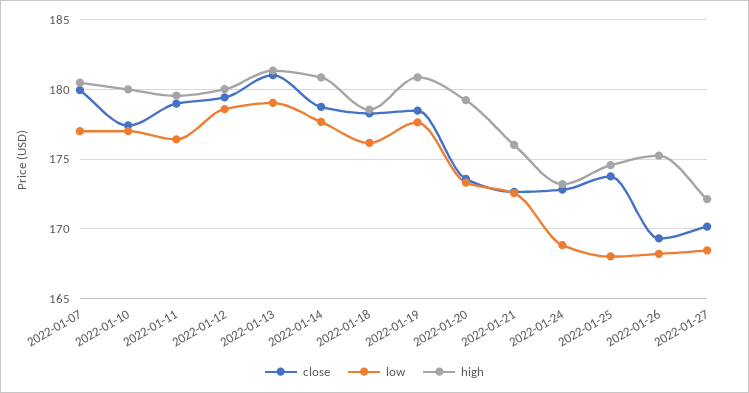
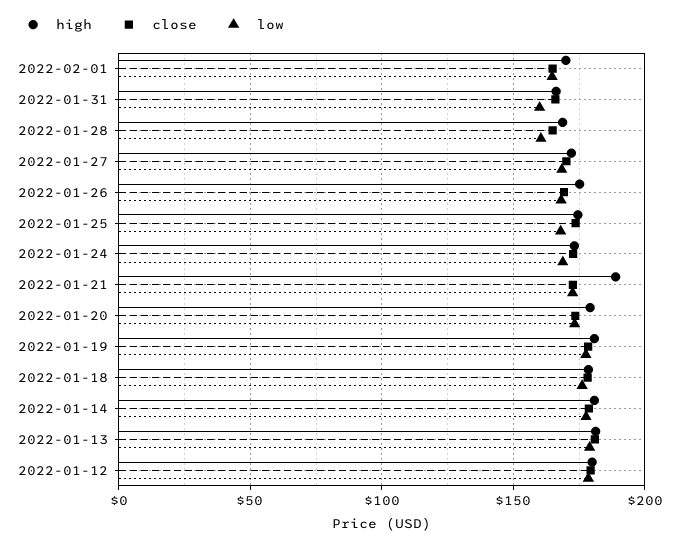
close, 2022-01-07: 180 -> none
low, 2022-01-07: 177 -> none
high, 2022-01-07: 180.5 -> none
close, 2022-01-10: 177.5 -> none
low, 2022-01-10: 177 -> none
high, 2022-01-10: 180 -> none
close, 2022-01-11: 179 -> none
low, 2022-01-11: 176.5 -> none
high, 2022-01-11: 179.5 -> none
high, 2022-01-21: 176 -> 190
high, 2022-02-01: none -> 170
close, 2022-02-01: none -> 165
low, 2022-02-01: none -> 165
high, 2022-01-31: none -> 165
close, 2022-01-31: none -> 165
low, 2022-01-31: none -> 160
high, 2022-01-28: none -> 170
close, 2022-01-28: none -> 165
low, 2022-01-28: none -> 160

